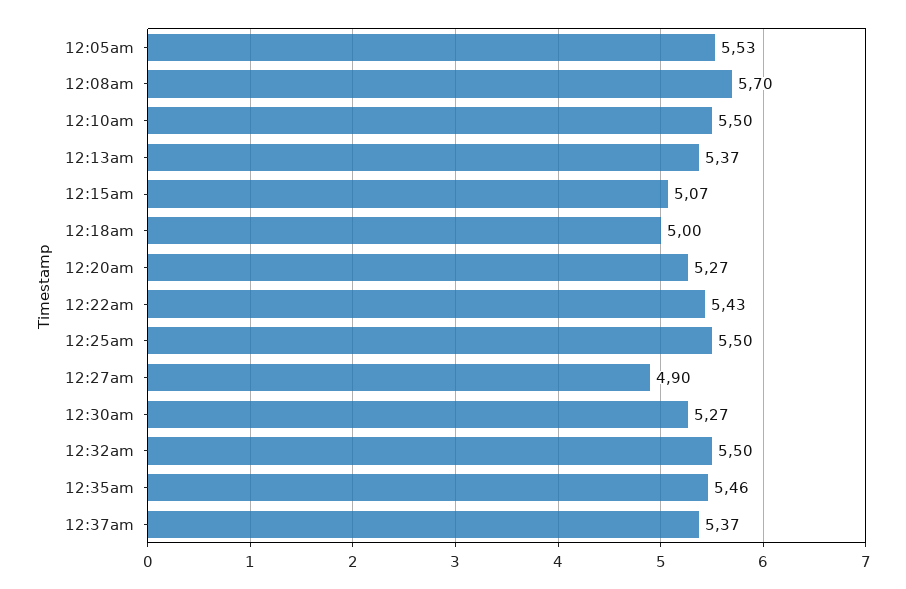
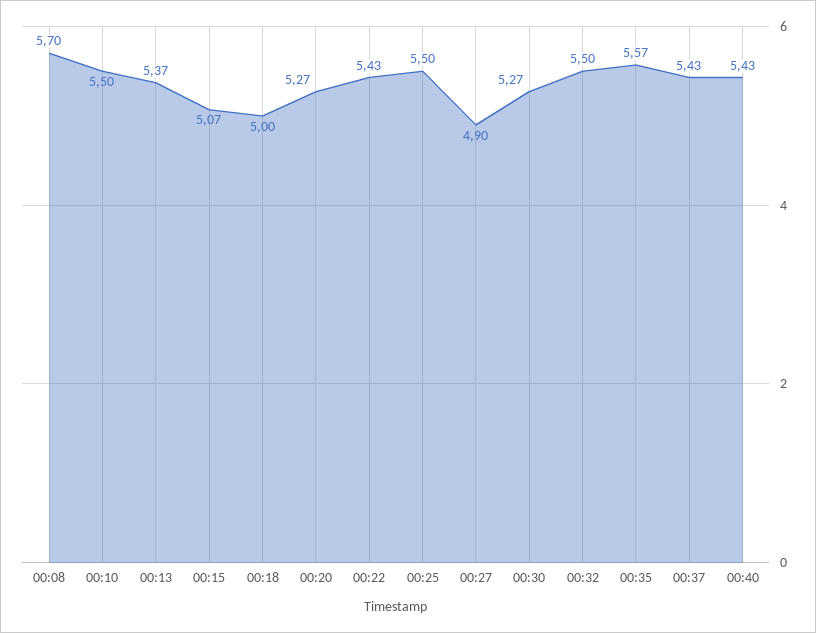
12:05am: 5.53 -> none
12:35am: 5.46 -> 5.57
12:37am: 5.37 -> 5.43
00:40: none -> 5.43

